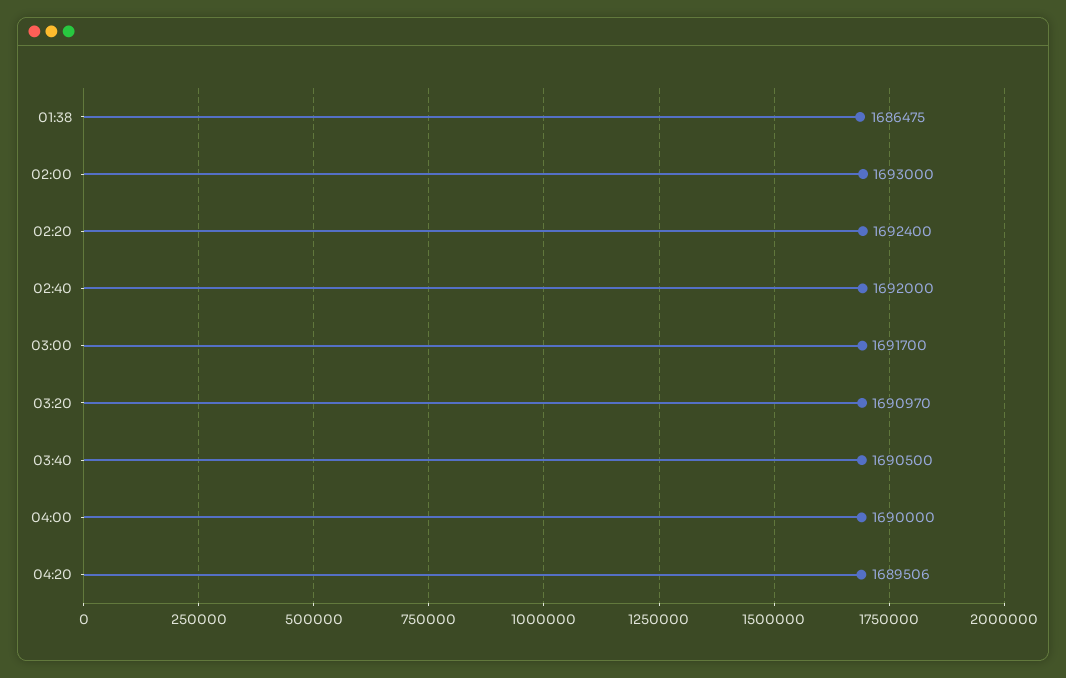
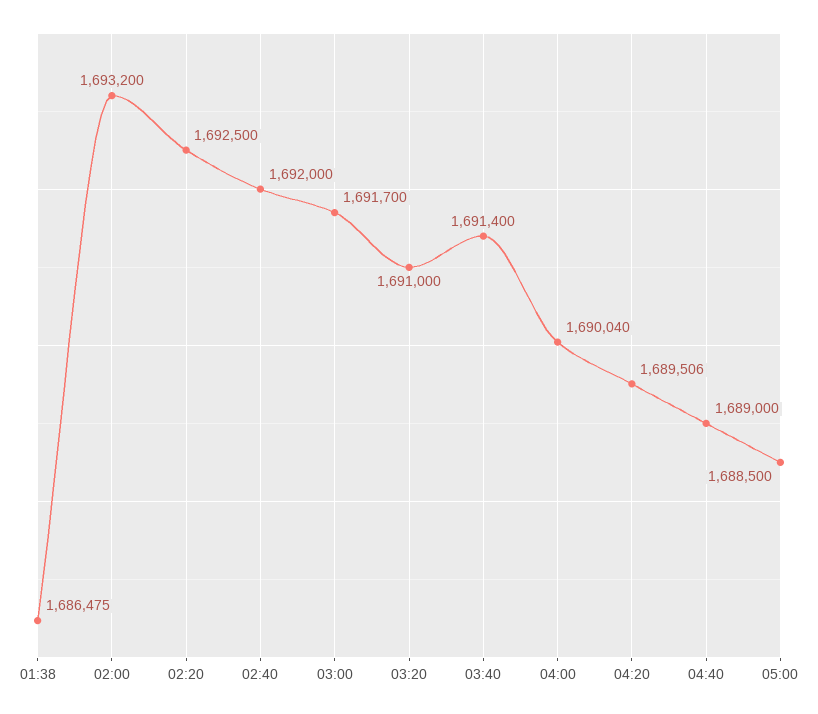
02:00: 1693000 -> 1693200
02:20: 1692400 -> 1692500
03:20: 1690970 -> 1691000
03:40: 1690500 -> 1691400
04:00: 1690000 -> 1690040
04:40: none -> 1689000
05:00: none -> 1688500

